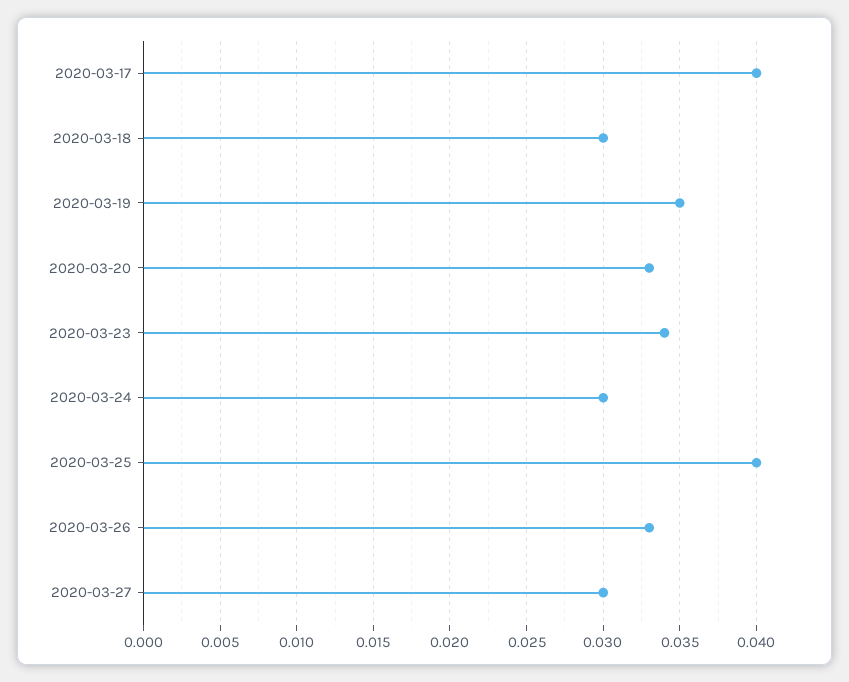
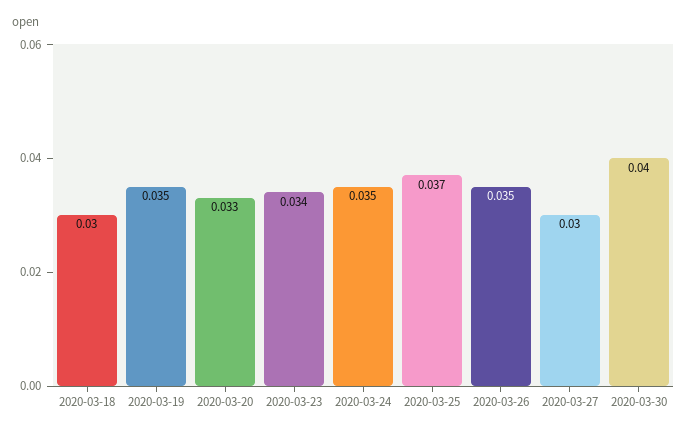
2020-03-17: 0.04 -> none
2020-03-24: 0.03 -> 0.035
2020-03-25: 0.04 -> 0.037
2020-03-26: 0.033 -> 0.035
2020-03-30: none -> 0.04

